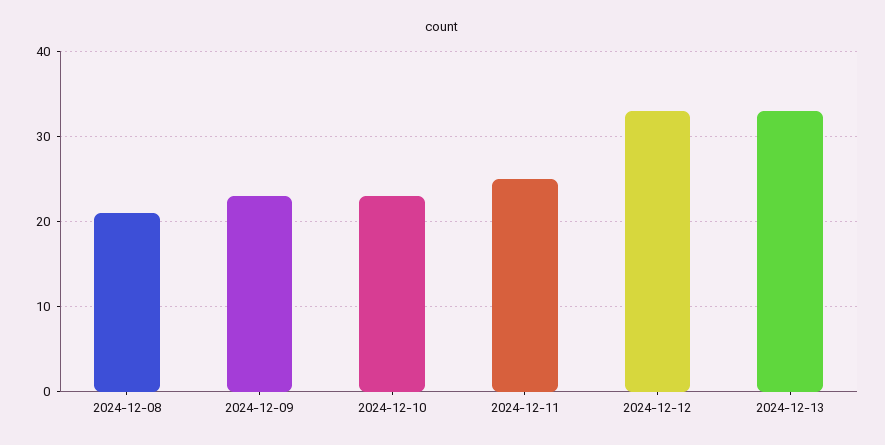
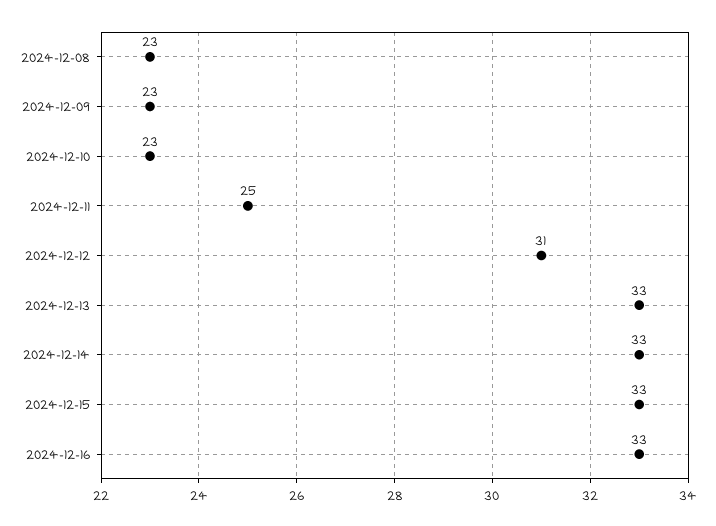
2024-12-08: 21 -> 23
2024-12-12: 33 -> 31
2024-12-14: none -> 33
2024-12-15: none -> 33
2024-12-16: none -> 33

